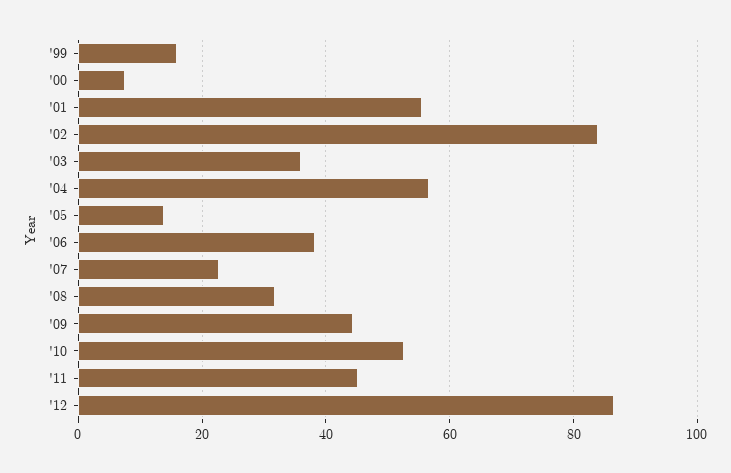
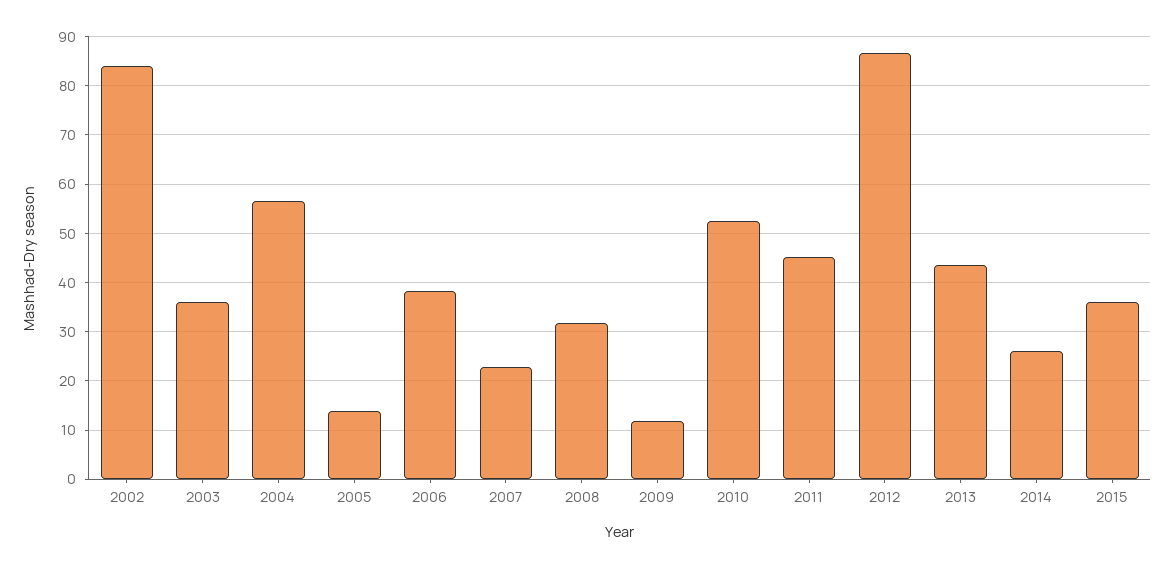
'99: 16 -> none
'00: 8 -> none
'01: 56 -> none
'09: 44 -> 12
2013: none -> 44
2014: none -> 26
2015: none -> 36

